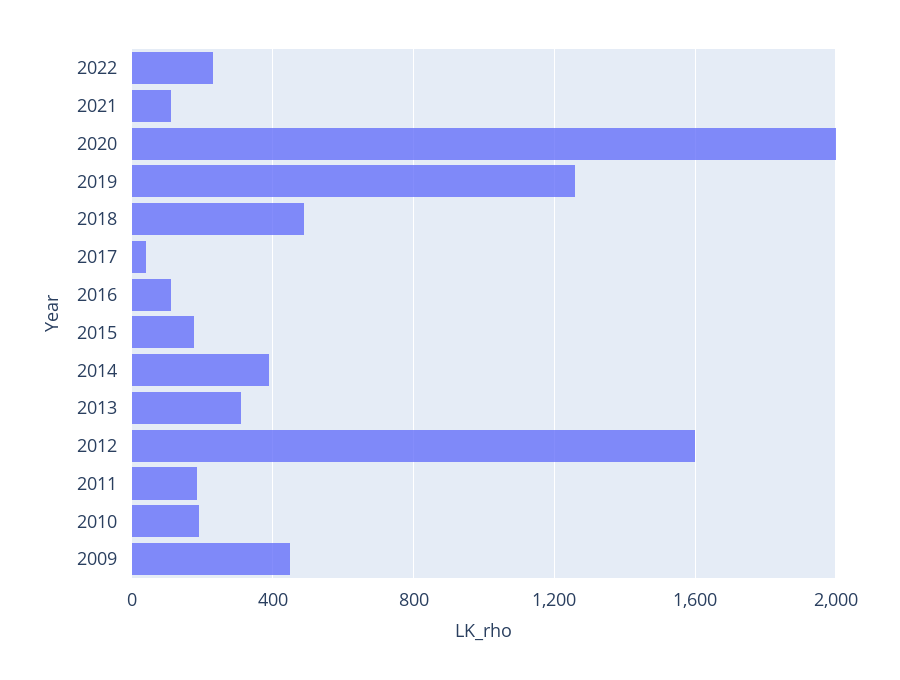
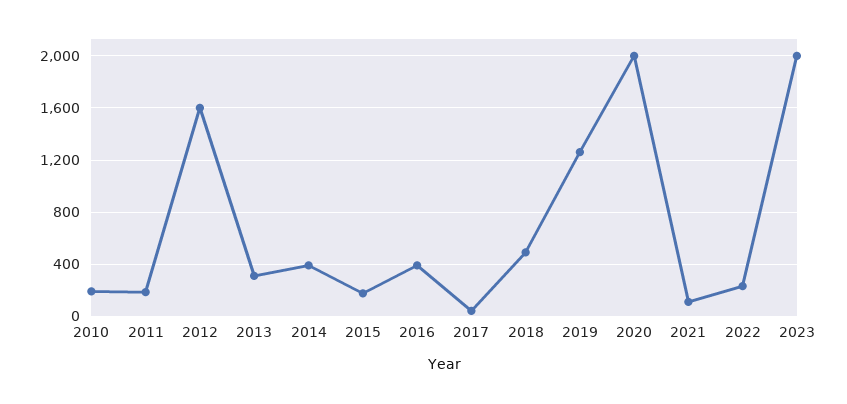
2016: 100 -> 400
2009: 450 -> none
2023: none -> 2000

